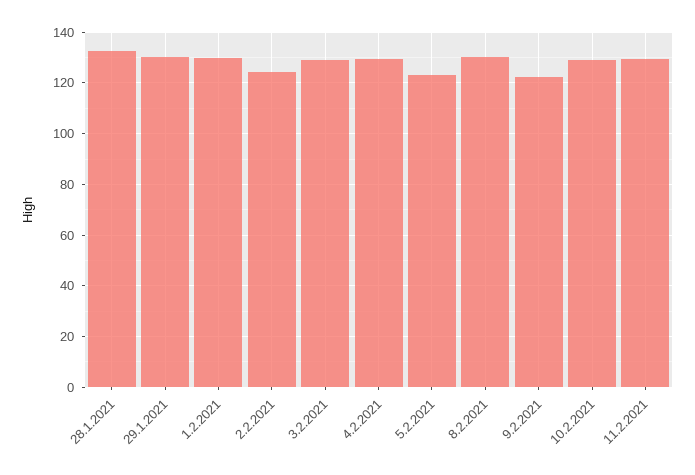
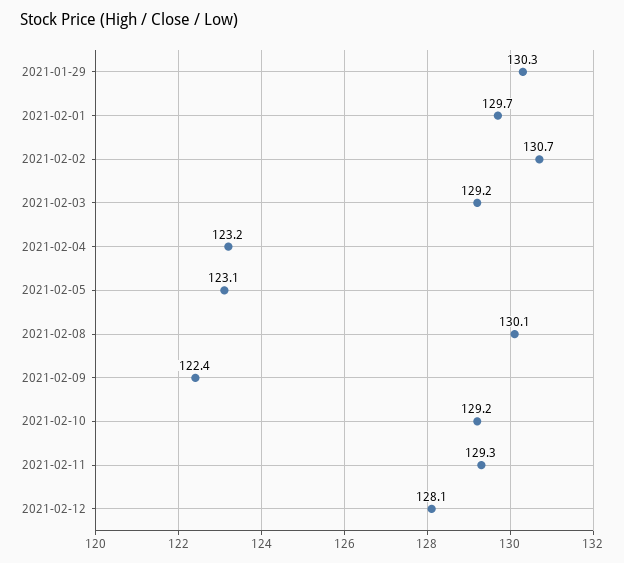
28.1.2021: 132.5 -> none
2.2.2021: 125 -> 130.7
4.2.2021: 130 -> 123.2
2021-02-12: none -> 128.1

